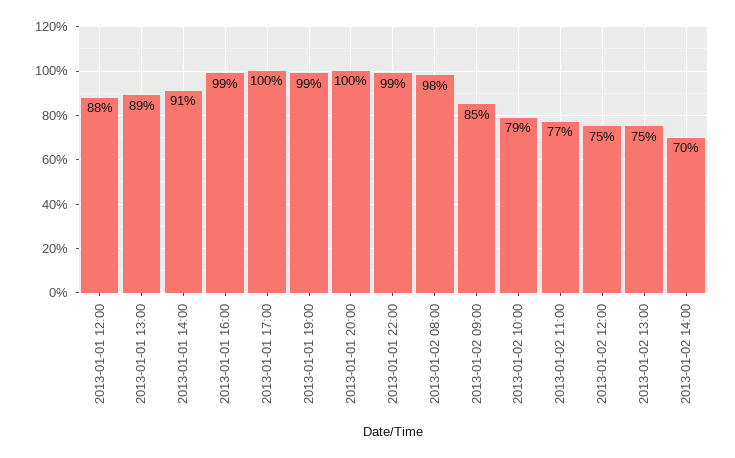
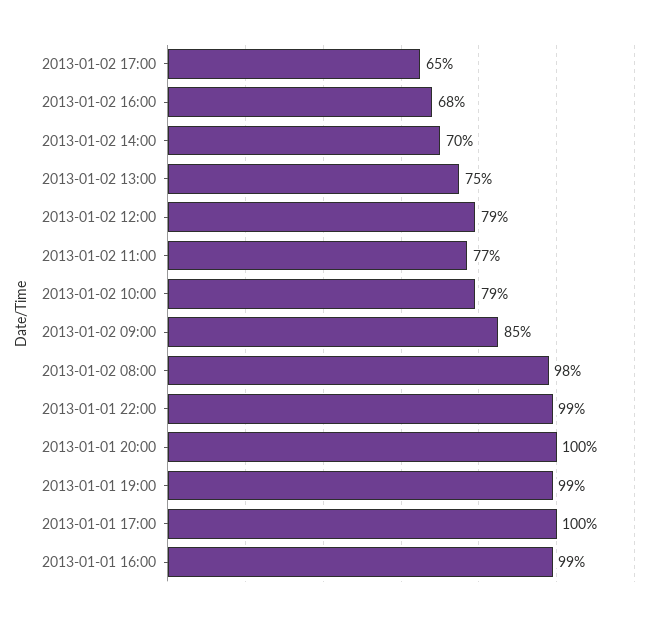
2013-01-01 12:00: 88 -> none
2013-01-01 13:00: 89 -> none
2013-01-01 14:00: 91 -> none
2013-01-02 12:00: 75 -> 79
2013-01-02 17:00: none -> 65
2013-01-02 16:00: none -> 68

